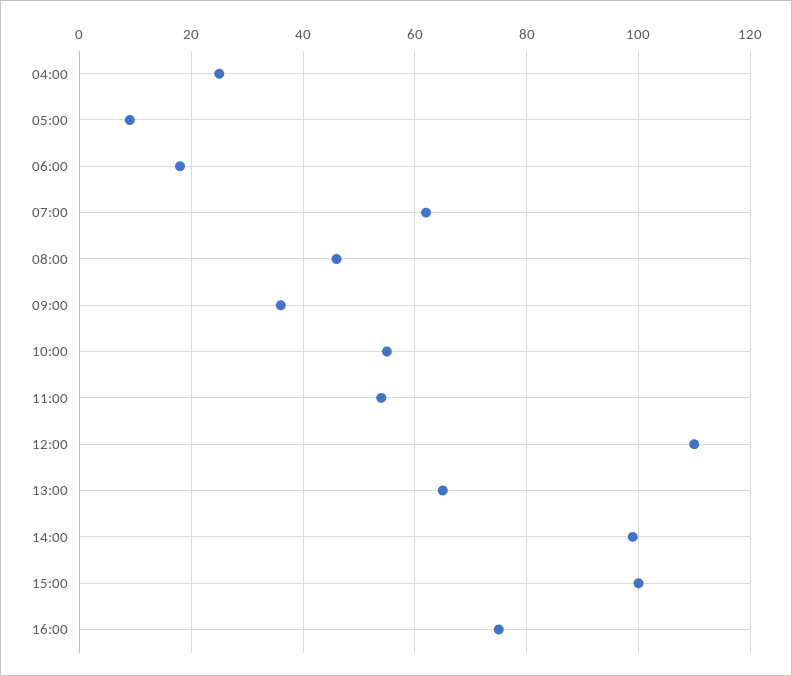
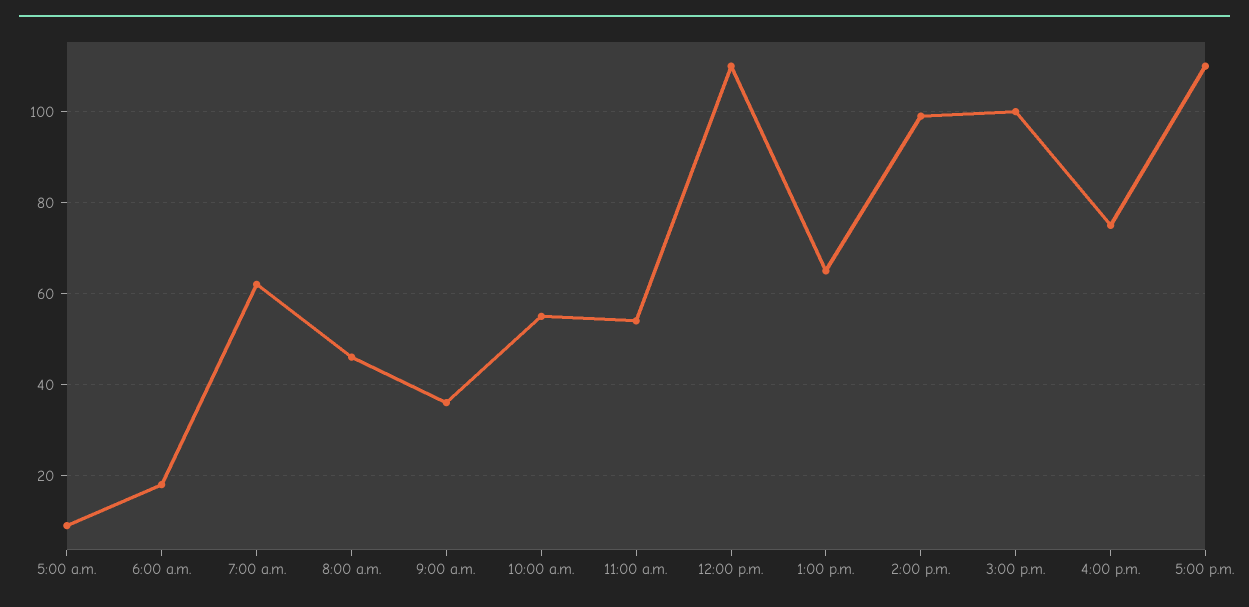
04:00: 25 -> none
5:00 p.m.: none -> 110

